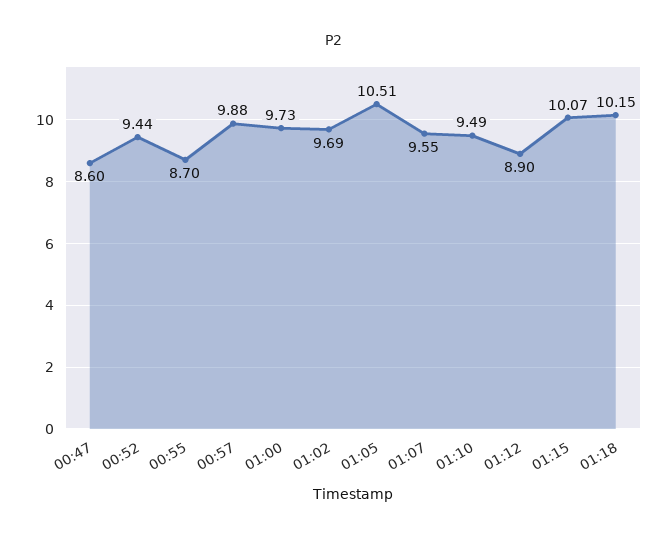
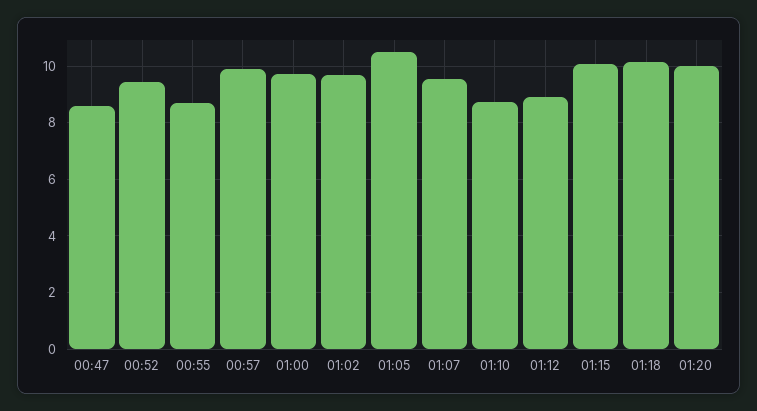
01:10: 9.49 -> 8.75
01:20: none -> 10

